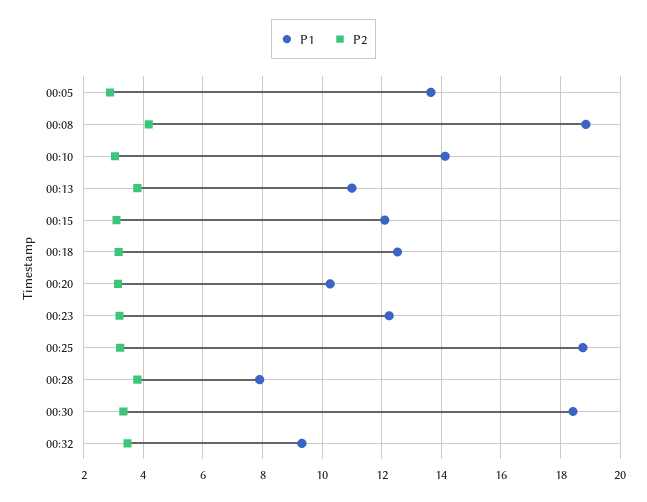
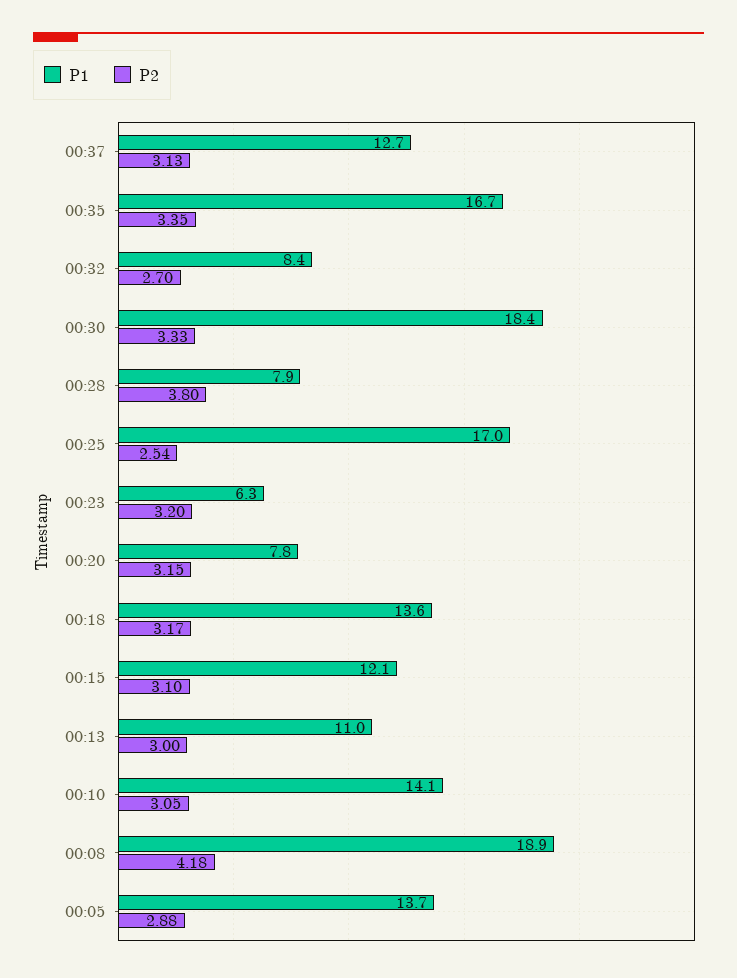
P2, 00:13: 3.75 -> 3
P1, 00:18: 12.5 -> 13.6
P1, 00:20: 10.25 -> 7.8
P1, 00:23: 12.25 -> 6.3
P1, 00:25: 18.75 -> 17
P2, 00:25: 3.25 -> 2.54
P1, 00:32: 9.25 -> 8.4
P2, 00:32: 3.5 -> 2.7
P1, 00:37: none -> 12.7
P2, 00:37: none -> 3.13
P1, 00:35: none -> 16.7
P2, 00:35: none -> 3.35

